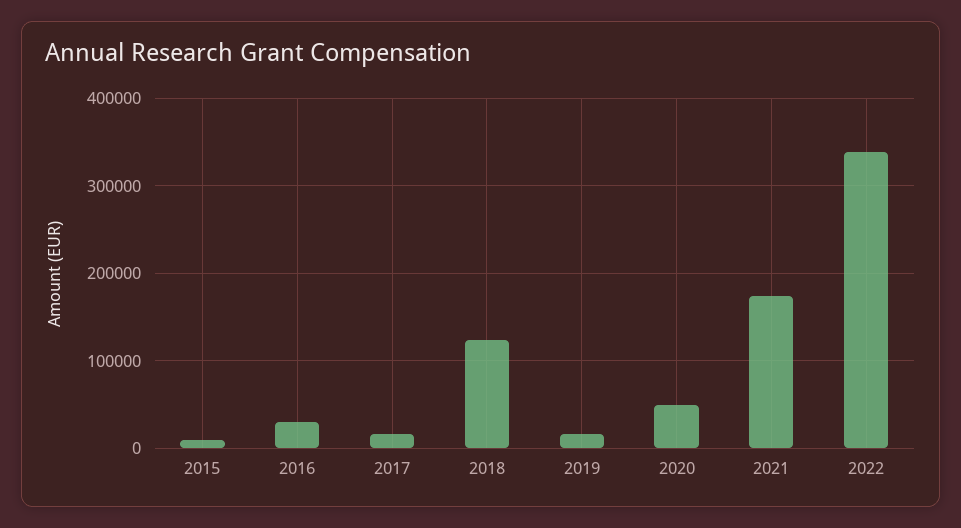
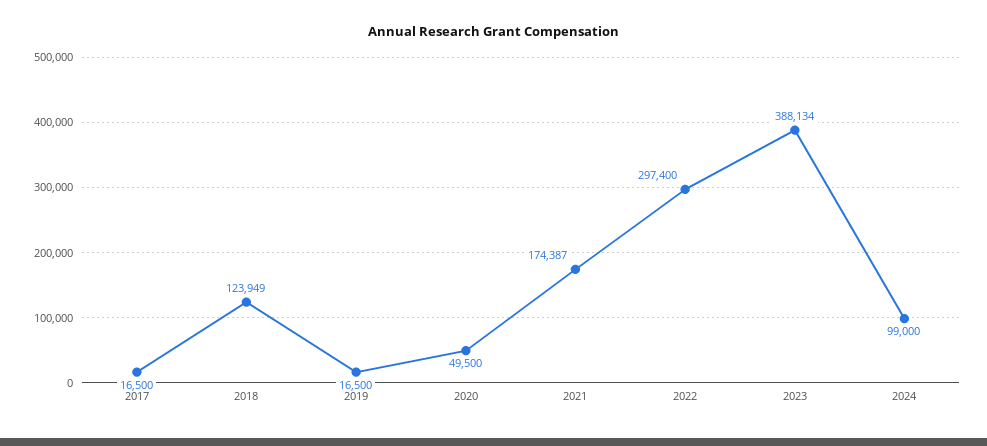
2015: 10000 -> none
2016: 30000 -> none
2022: 340000 -> 297400
2023: none -> 388134
2024: none -> 99000

